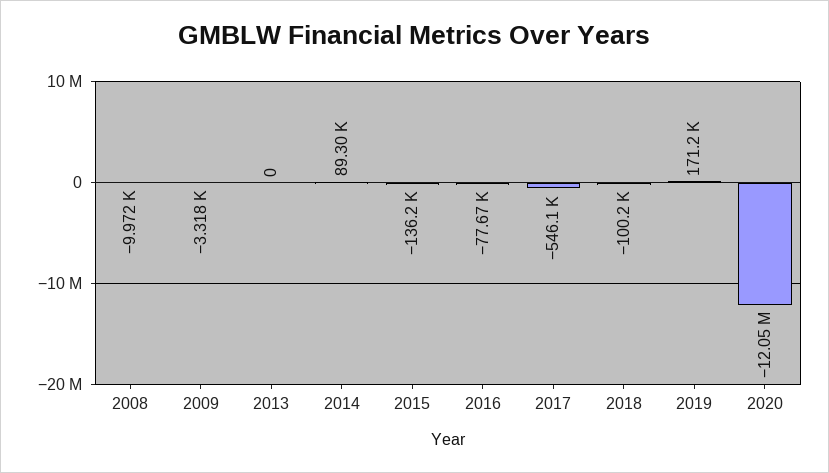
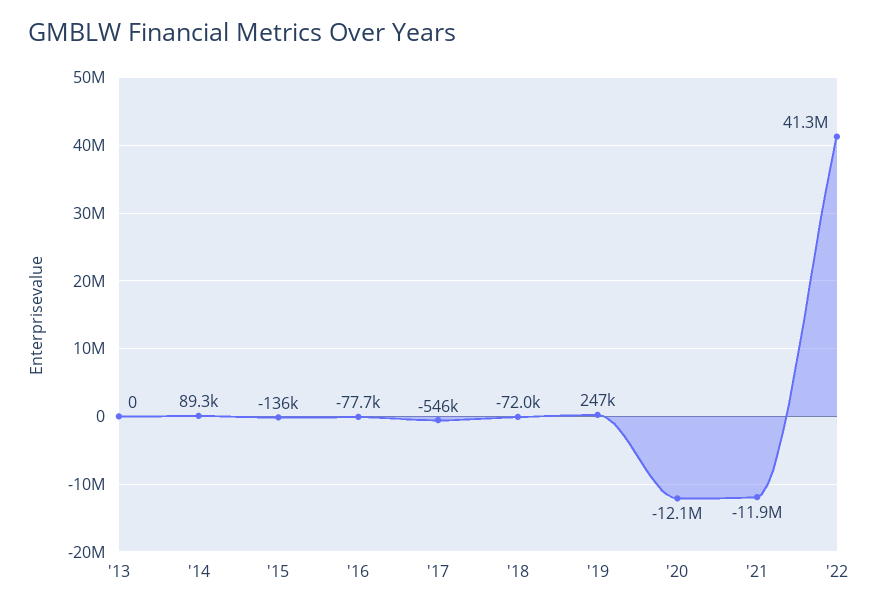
2008: -9972 -> none
2009: -3318 -> none
2018: -100200 -> -72000
2019: 171200 -> 247000
'21: none -> -11900000
'22: none -> 41300000

